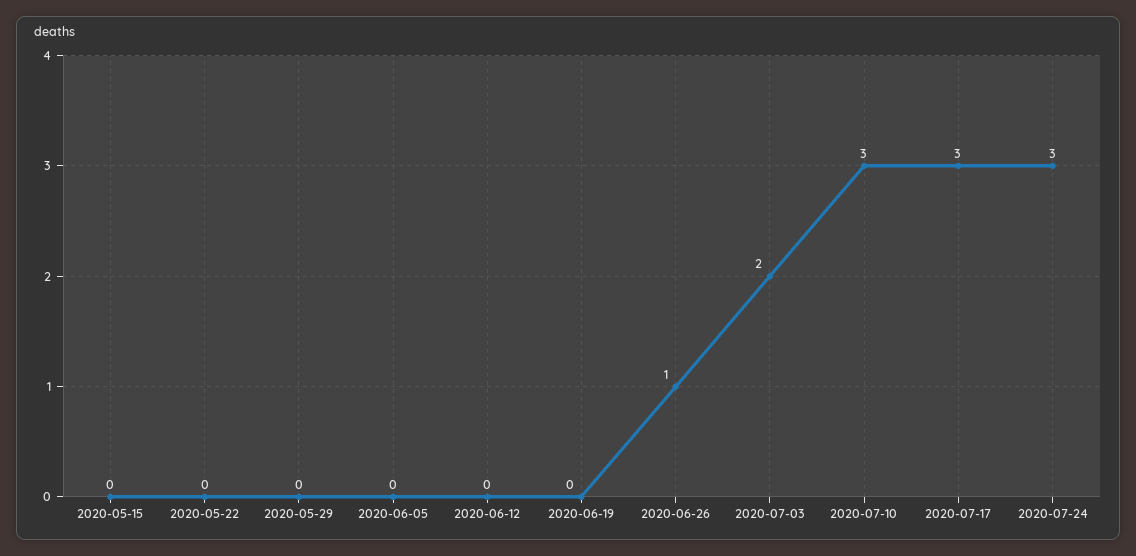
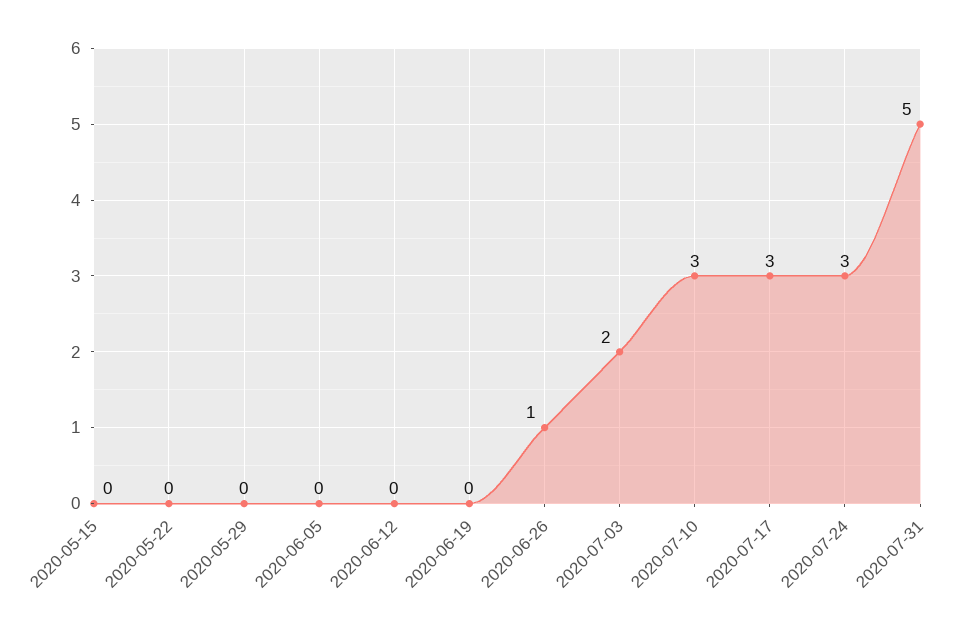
2020-07-31: none -> 5

